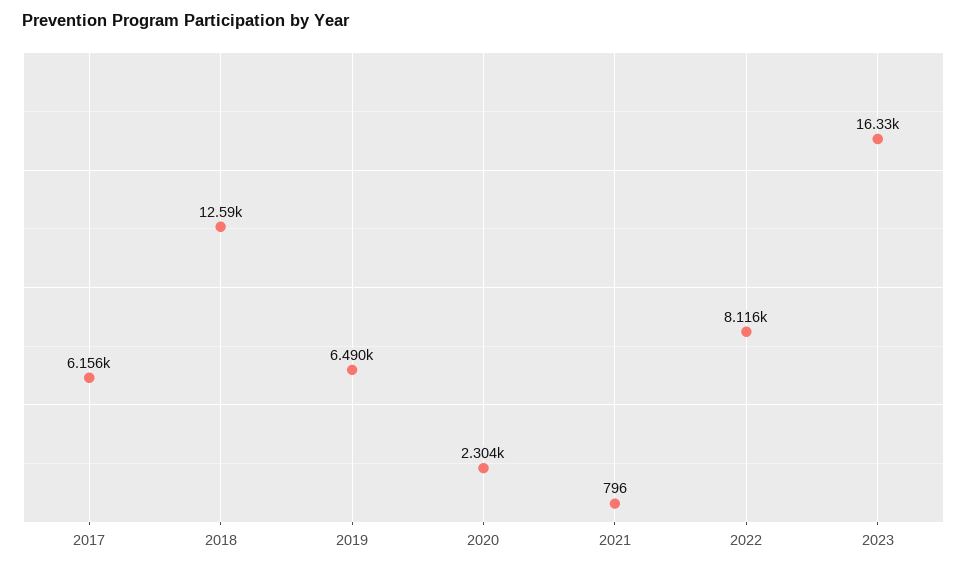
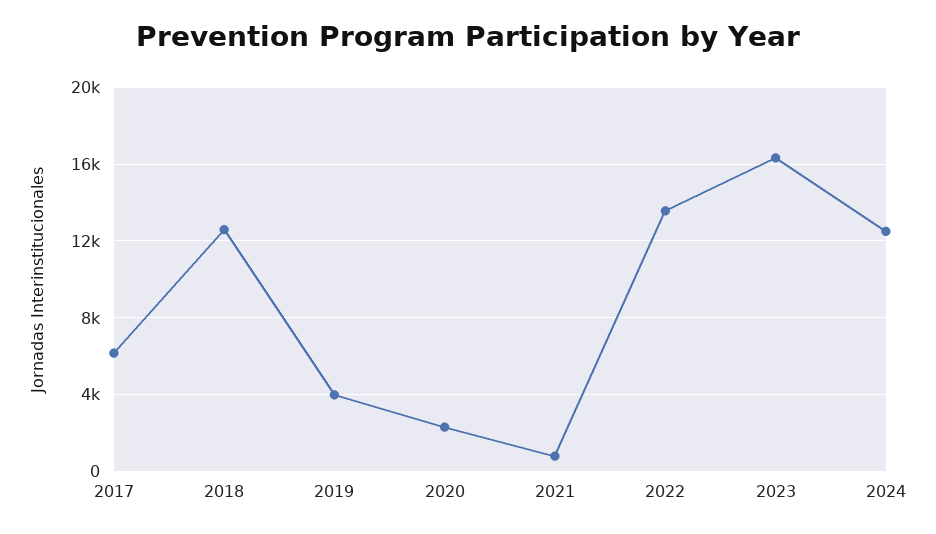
2019: 6490 -> 4000
2022: 8116 -> 13500
2024: none -> 12500

